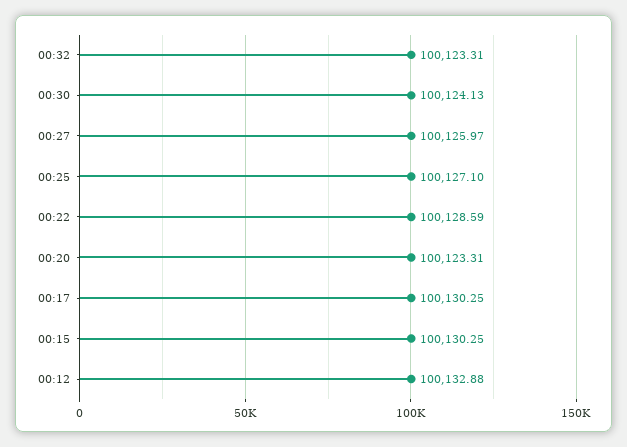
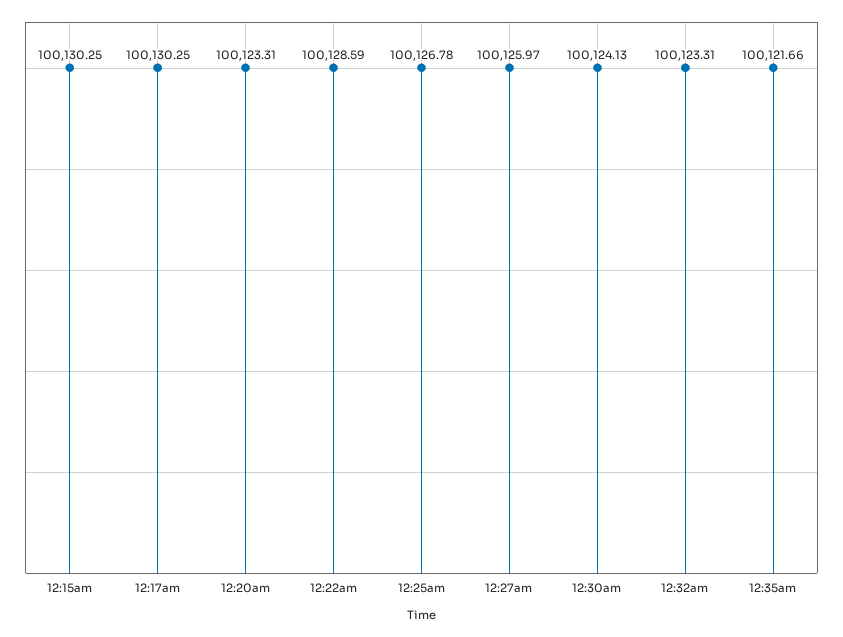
00:25: 100127.1 -> 100126.78
00:12: 100132.88 -> none
12:35am: none -> 100121.66

